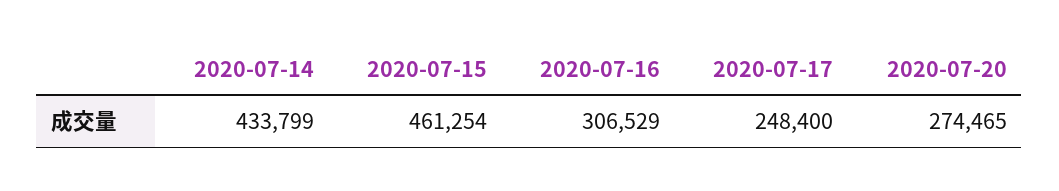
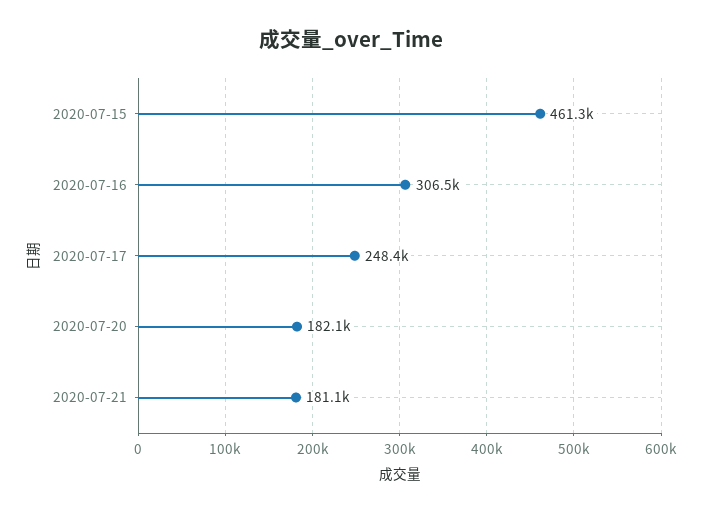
2020-07-14: 433799 -> none
2020-07-20: 274465 -> 182100
2020-07-21: none -> 181100

